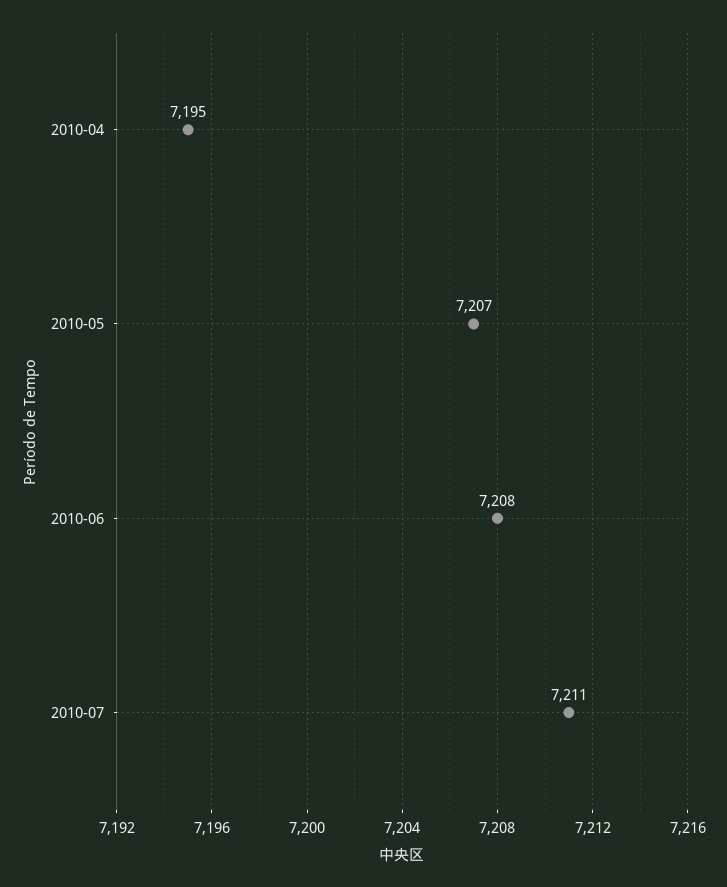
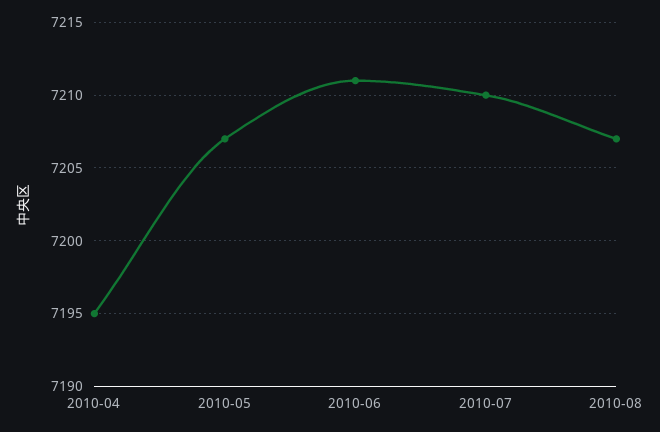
2010-06: 7208 -> 7211
2010-07: 7211 -> 7210
2010-08: none -> 7207

